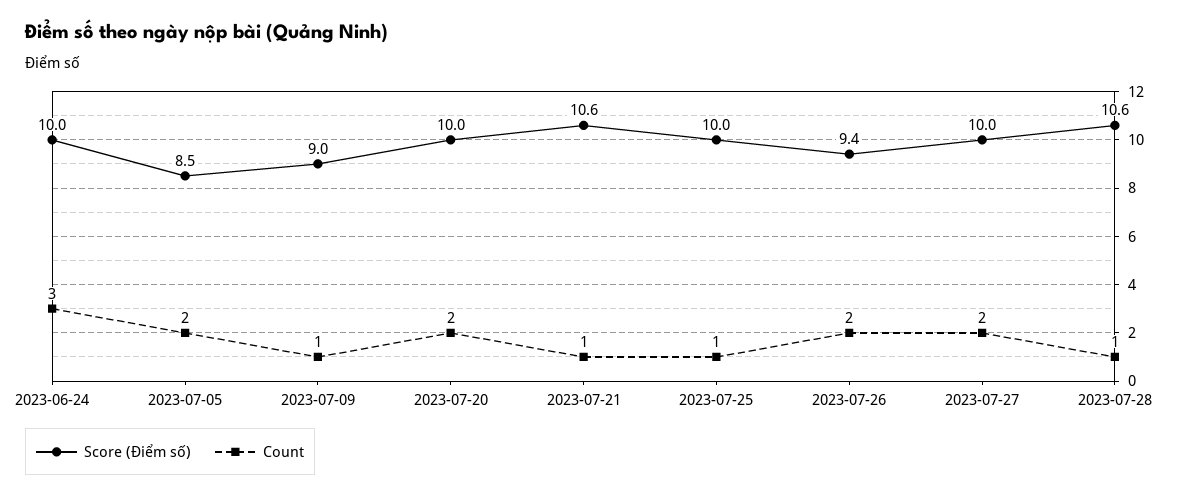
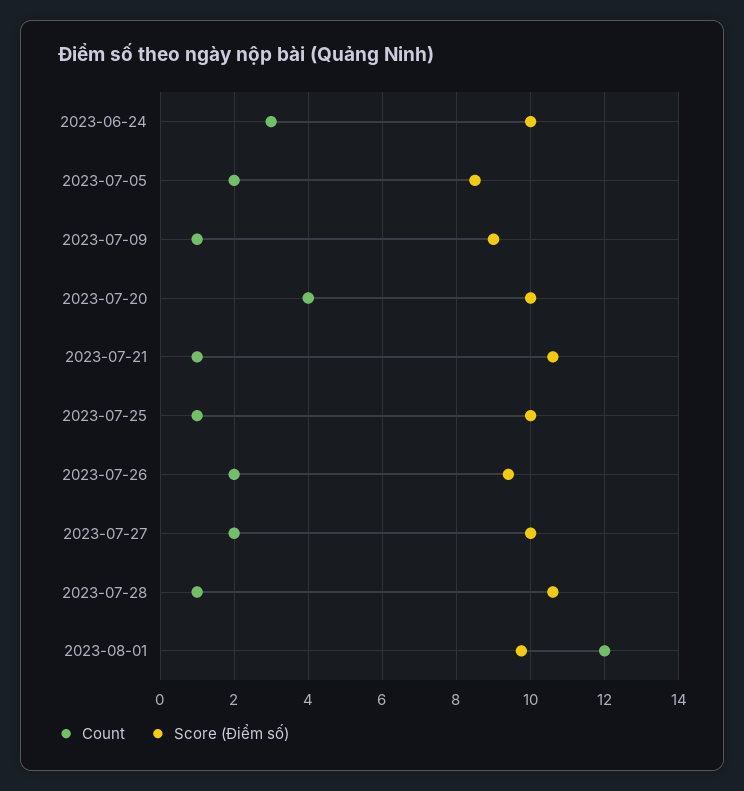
Count, 2023-07-20: 2 -> 4
Count, 2023-08-01: none -> 12
Score (Điểm số), 2023-08-01: none -> 9.8

